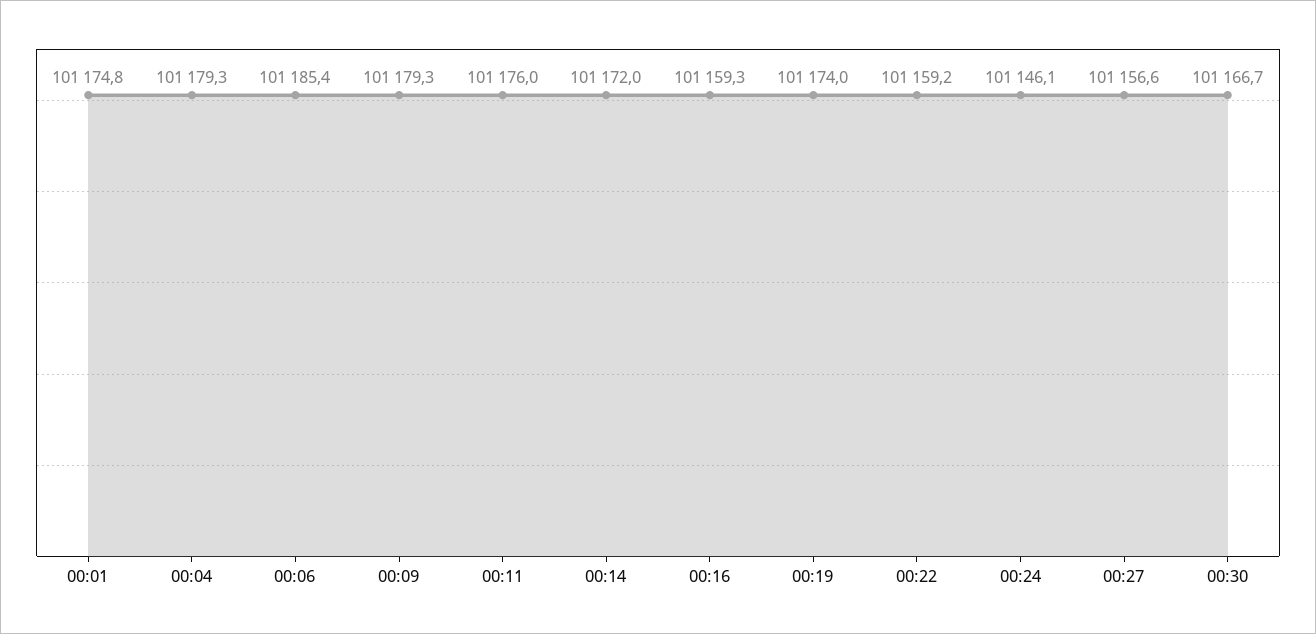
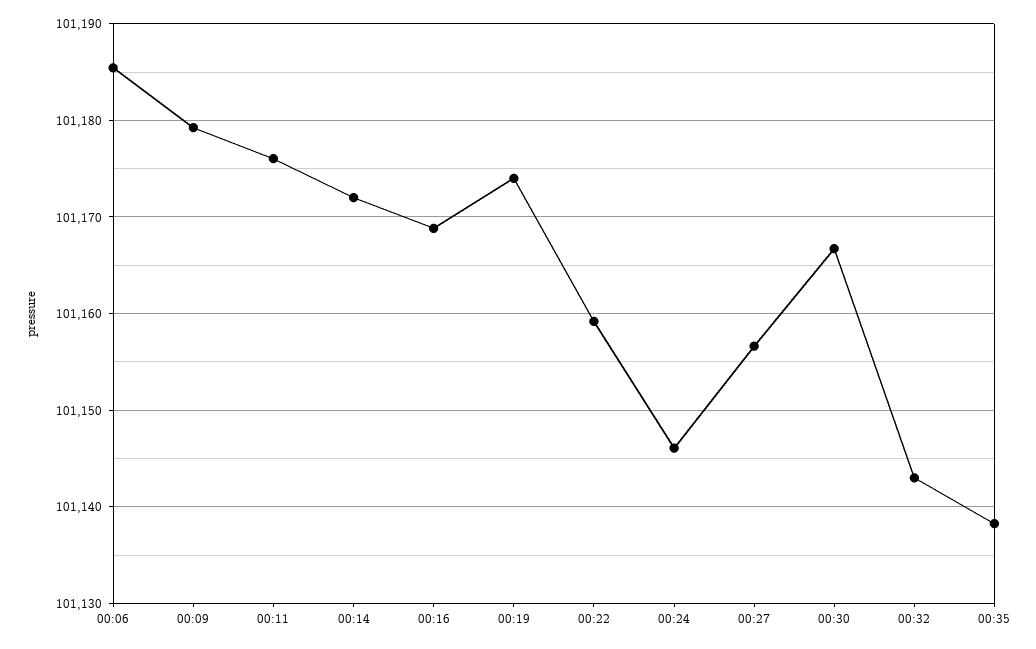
00:01: 101174.8 -> none
00:04: 101179.3 -> none
00:16: 101159.3 -> 101169
00:32: none -> 101143
00:35: none -> 101138

